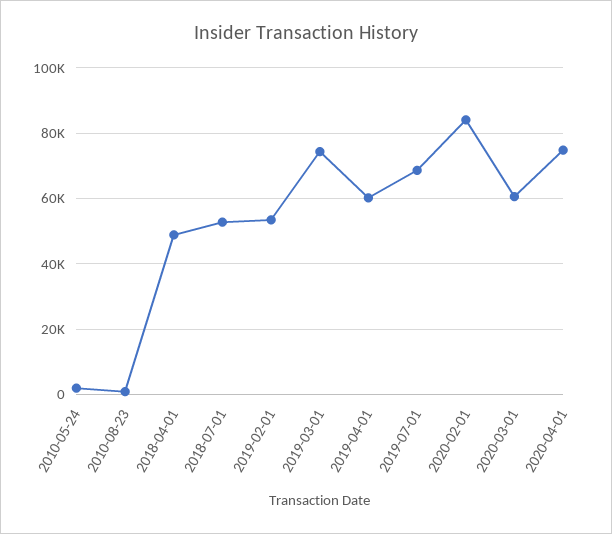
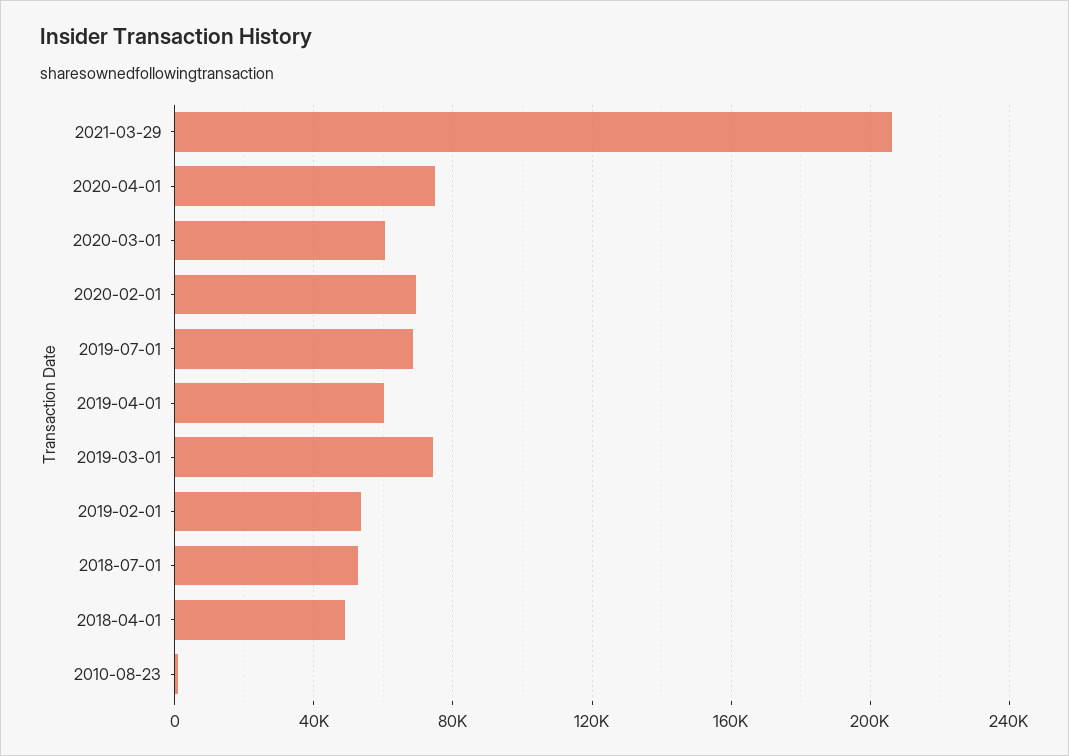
2010-05-24: 2000 -> none
2020-02-01: 84000 -> 70000
2021-03-29: none -> 205000

